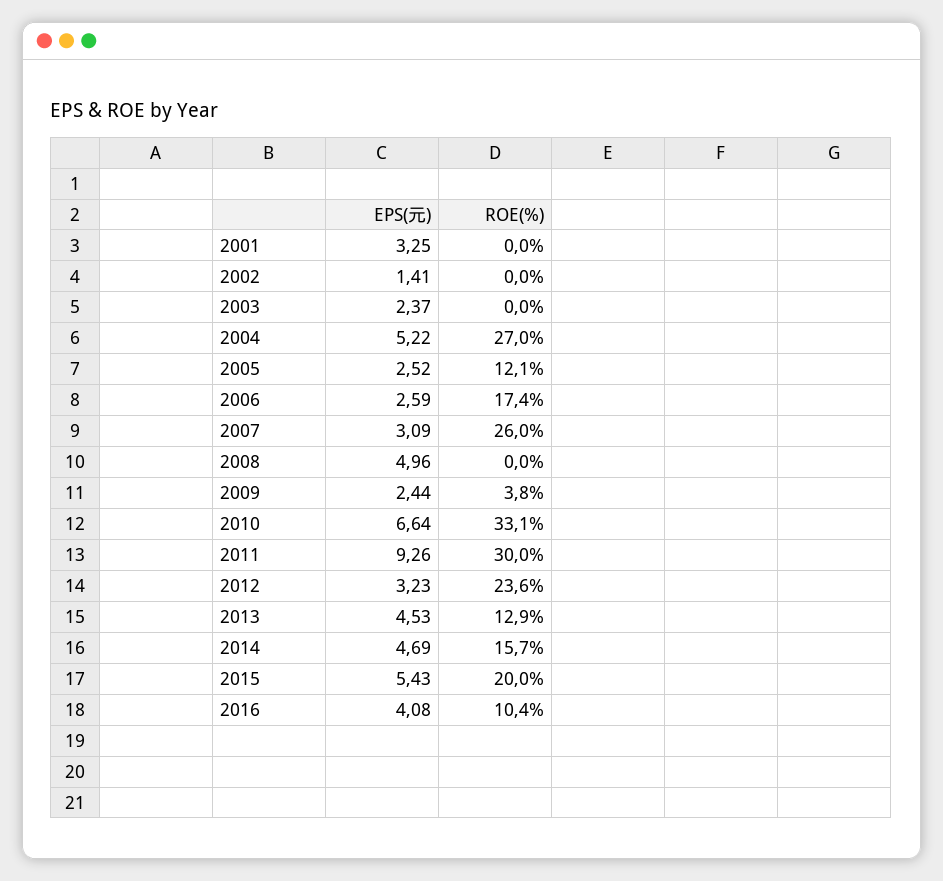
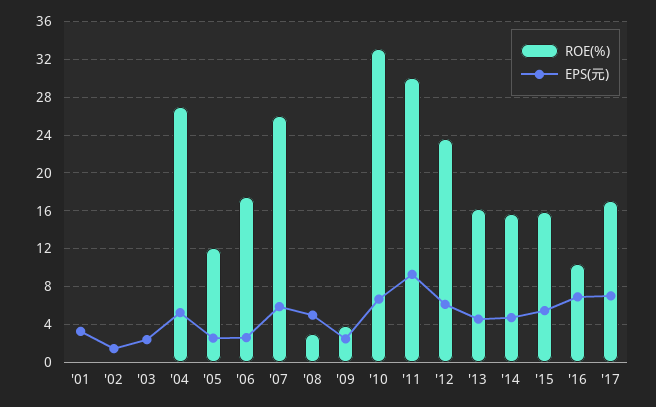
EPS(元), 2007: 3.09 -> 6
ROE(%), 2008: 0 -> 3
EPS(元), 2012: 3.23 -> 6
ROE(%), 2013: 12.9 -> 16
ROE(%), 2015: 20 -> 16
EPS(元), 2016: 4.08 -> 7
ROE(%), '17: none -> 17
EPS(元), '17: none -> 7

